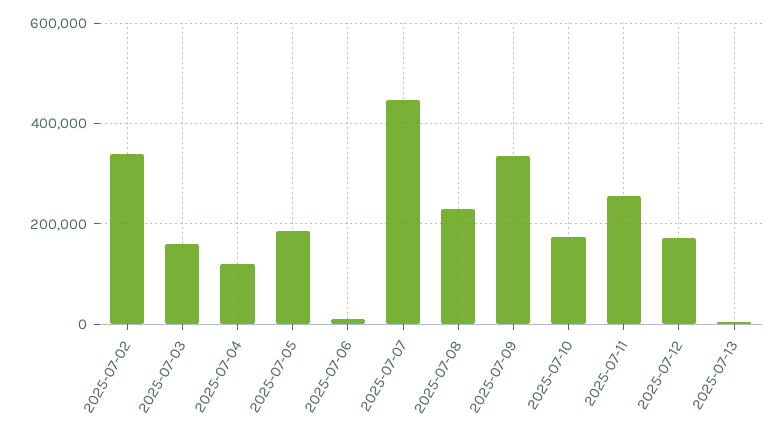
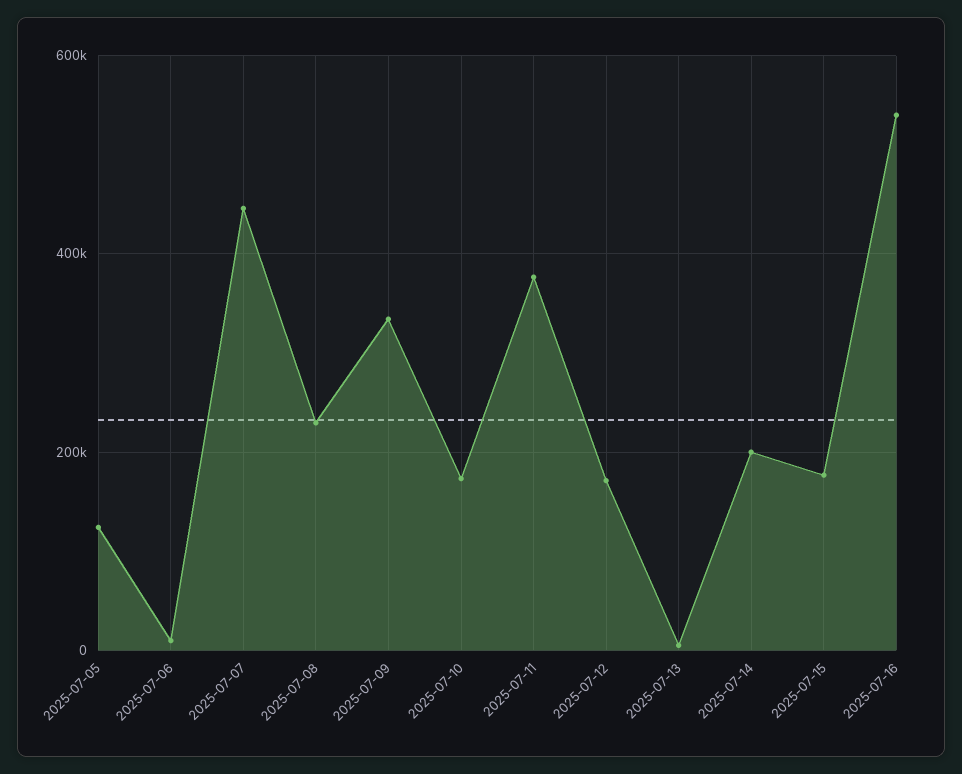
2025-07-02: 340000 -> none
2025-07-03: 160000 -> none
2025-07-04: 120000 -> none
2025-07-05: 180000 -> 120000
2025-07-11: 260000 -> 380000
2025-07-14: none -> 200000
2025-07-15: none -> 180000
2025-07-16: none -> 540000

